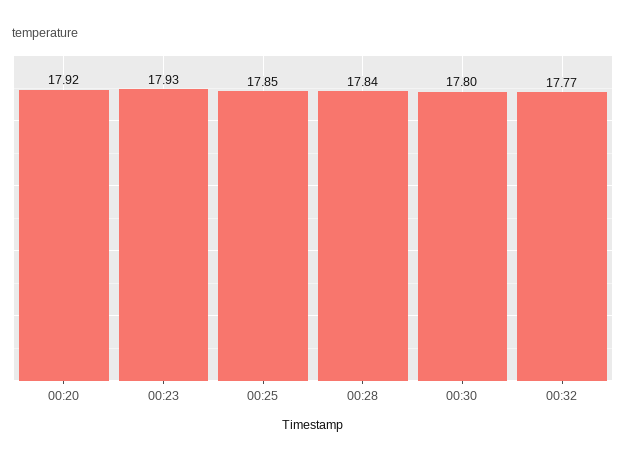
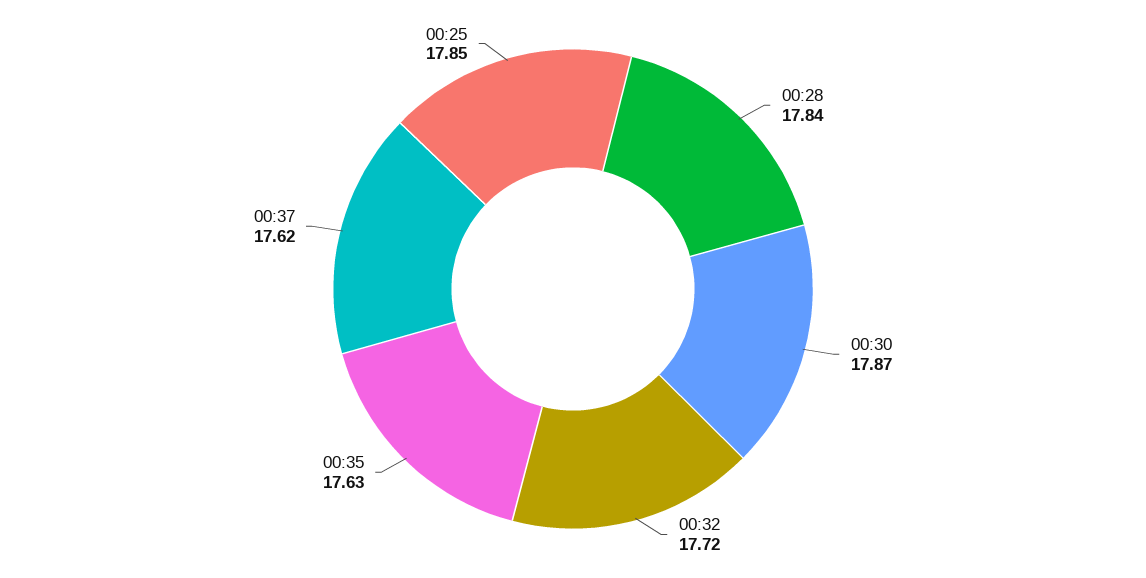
00:20: 17.92 -> none
00:23: 17.93 -> none
00:30: 17.8 -> 17.87
00:32: 17.77 -> 17.72
00:35: none -> 17.63
00:37: none -> 17.62

